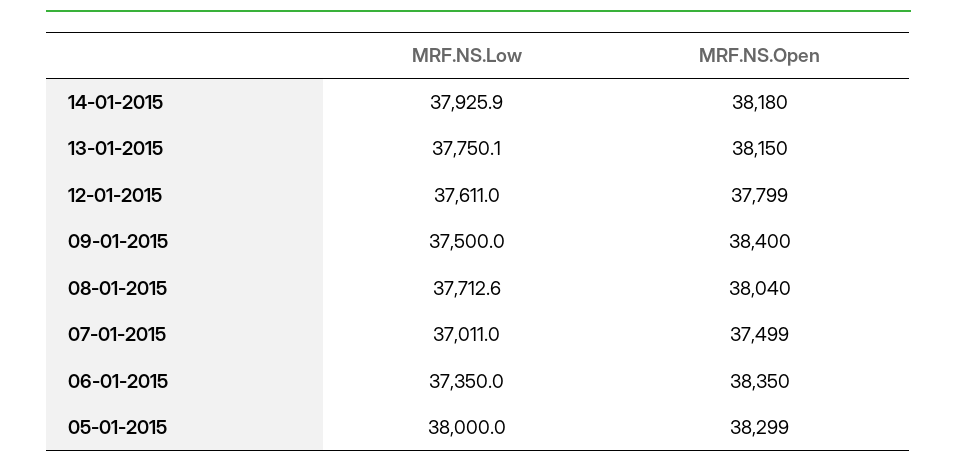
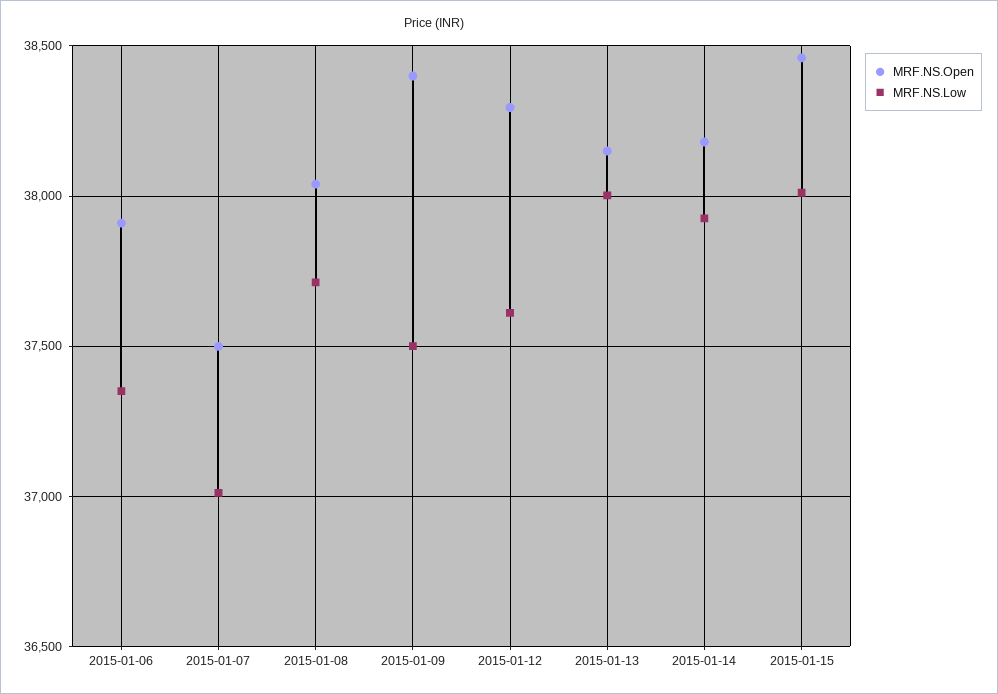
MRF.NS.Low, 13-01-2015: 37750.1 -> 38000
MRF.NS.Open, 12-01-2015: 37799 -> 38300
MRF.NS.Open, 06-01-2015: 38350 -> 37900
MRF.NS.Low, 05-01-2015: 38000 -> none
MRF.NS.Open, 05-01-2015: 38299 -> none
MRF.NS.Open, 2015-01-15: none -> 38450
MRF.NS.Low, 2015-01-15: none -> 38000

